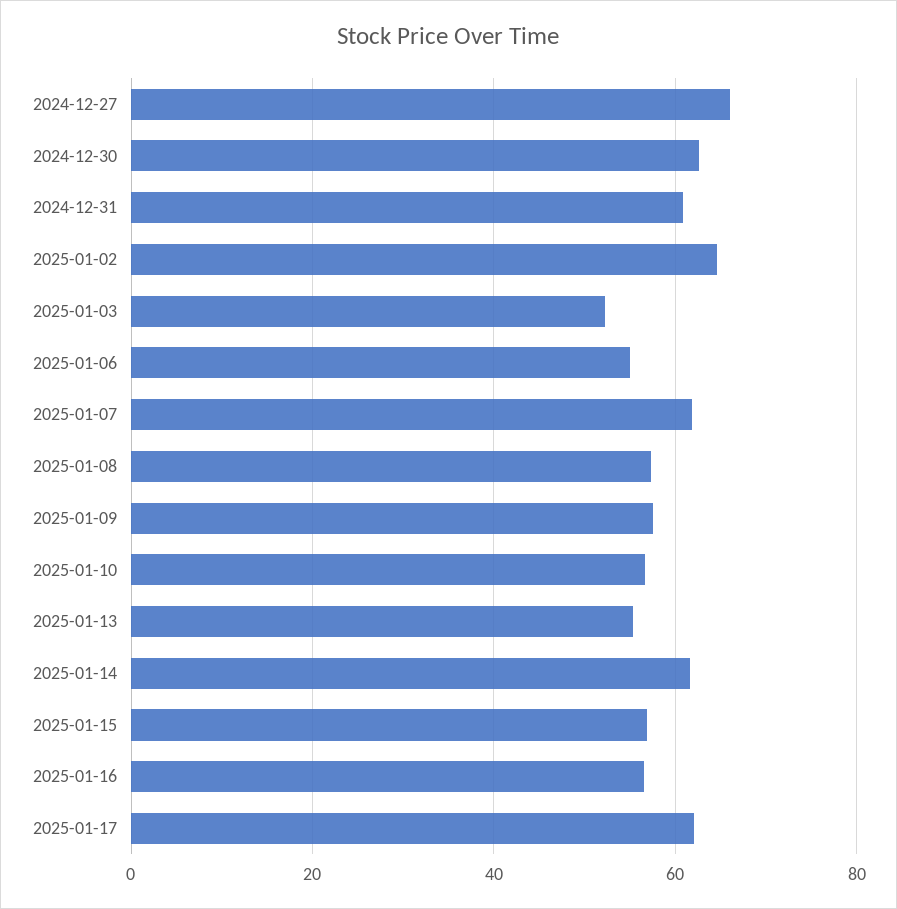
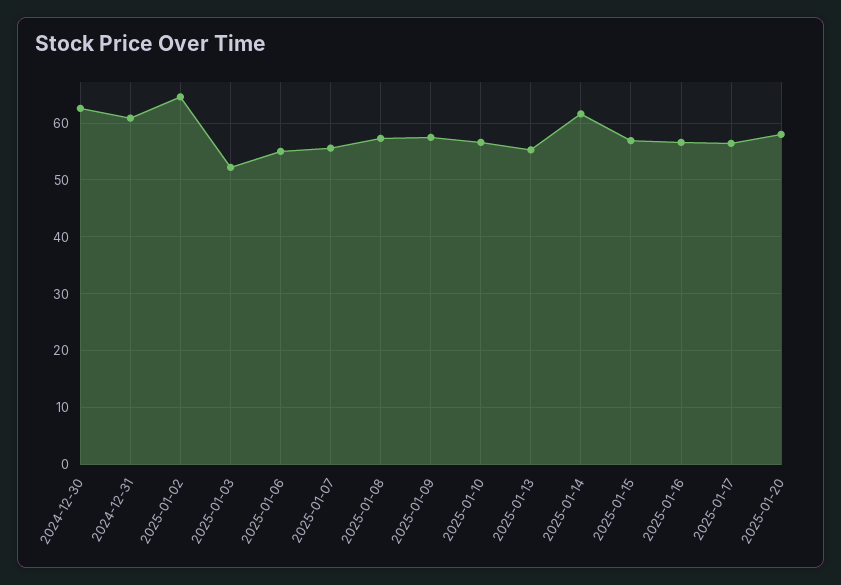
2024-12-27: 66 -> none
2025-01-07: 62 -> 56
2025-01-17: 62 -> 56
2025-01-20: none -> 58

